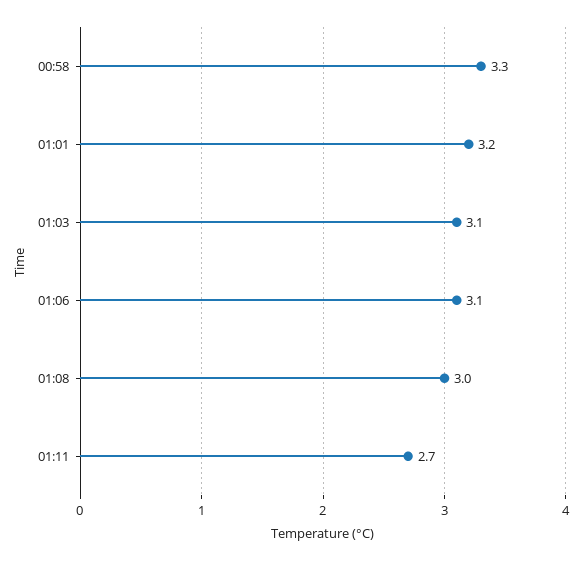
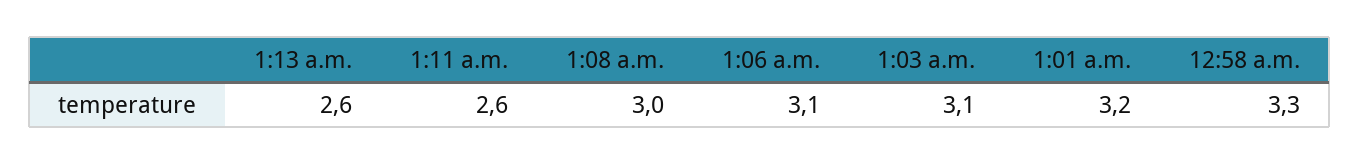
01:11: 2.7 -> 2.6
1:13 a.m.: none -> 2.6

